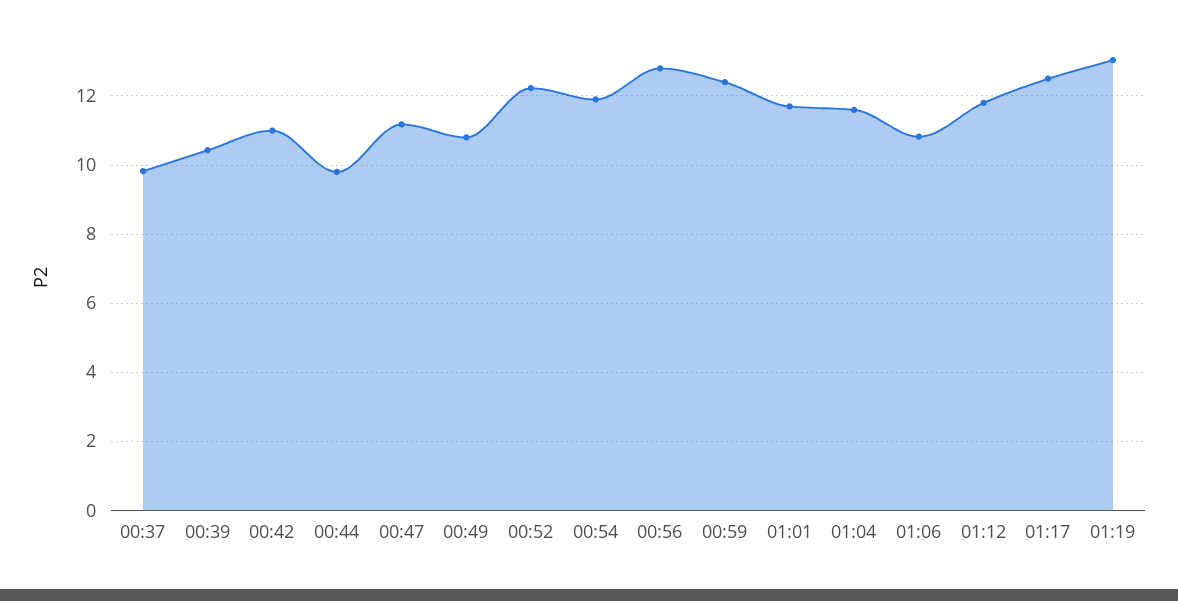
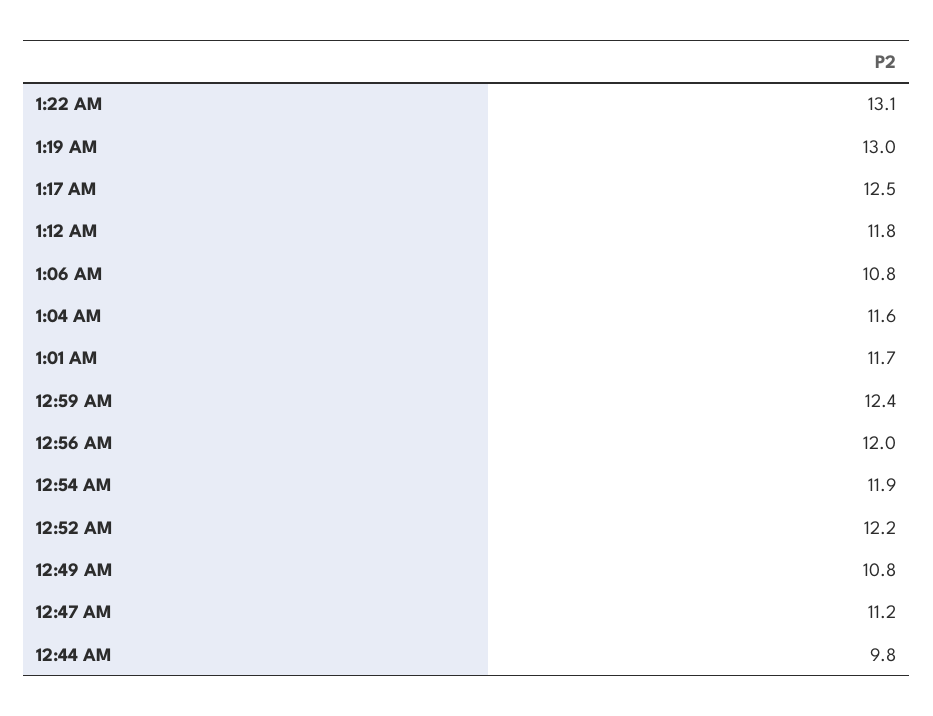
00:37: 9.8 -> none
00:39: 10.4 -> none
00:42: 11 -> none
00:56: 12.8 -> 12
1:22 AM: none -> 13.1

